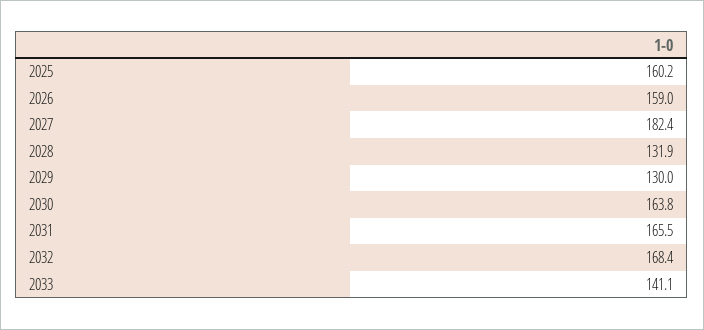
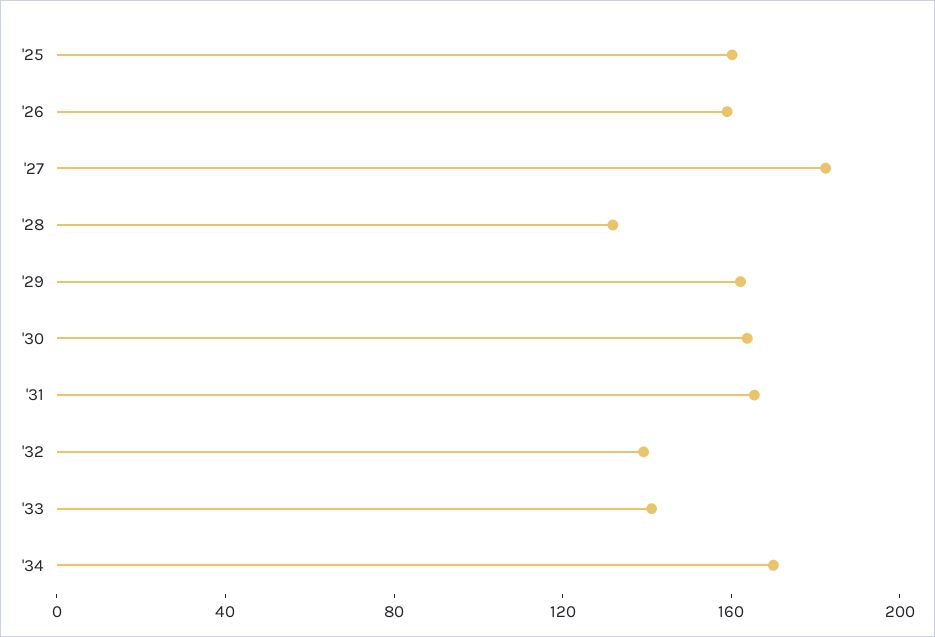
2029: 130 -> 160
2032: 168.4 -> 140
'34: none -> 170

